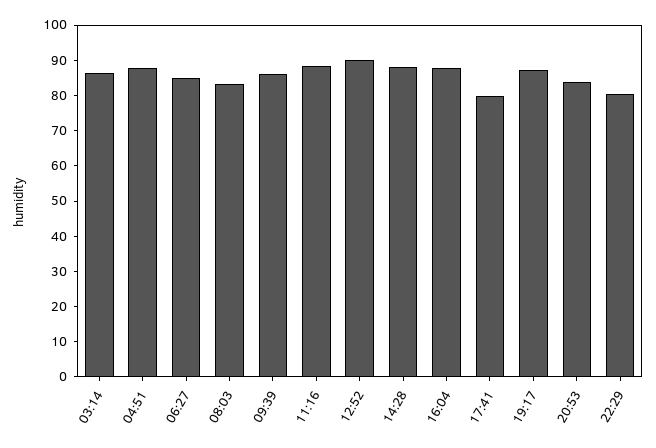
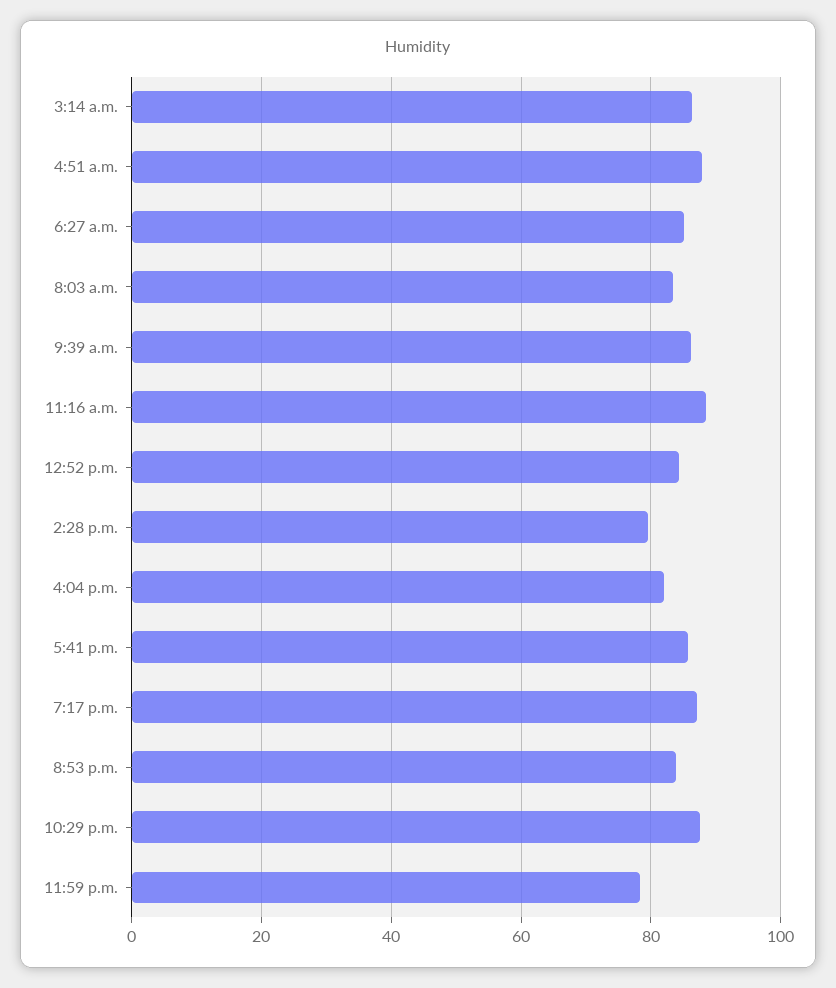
12:52: 90 -> 84
14:28: 87.5 -> 80
16:04: 87.5 -> 82
17:41: 80 -> 86
22:29: 80 -> 88
11:59 p.m.: none -> 78

